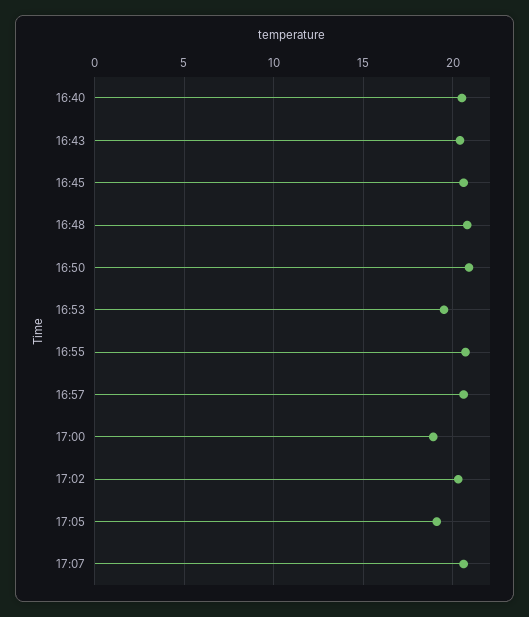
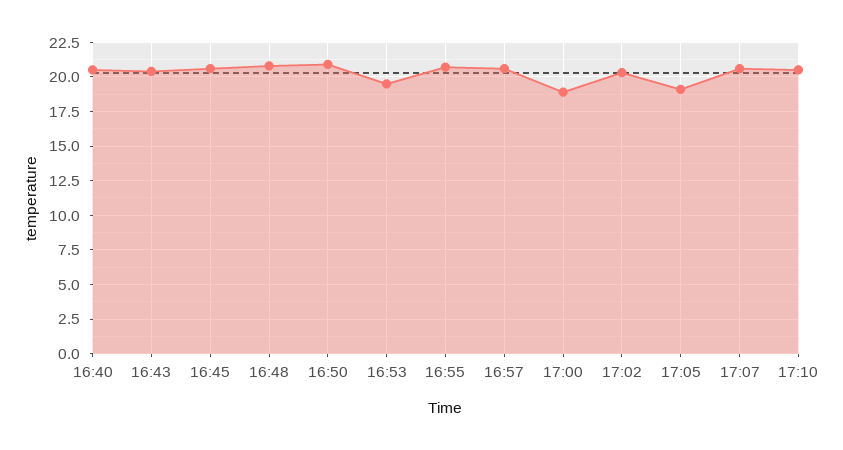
17:10: none -> 20.5

